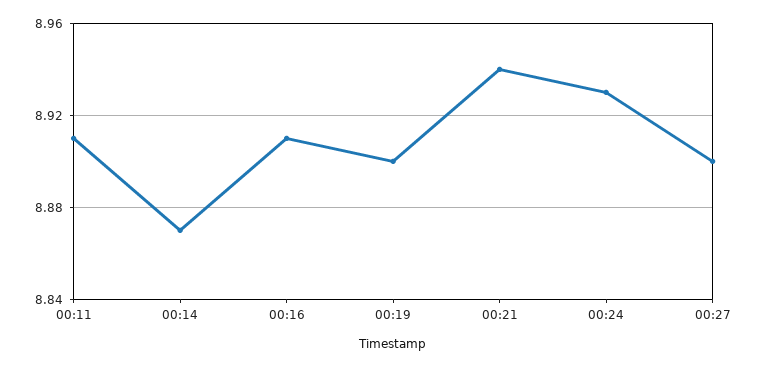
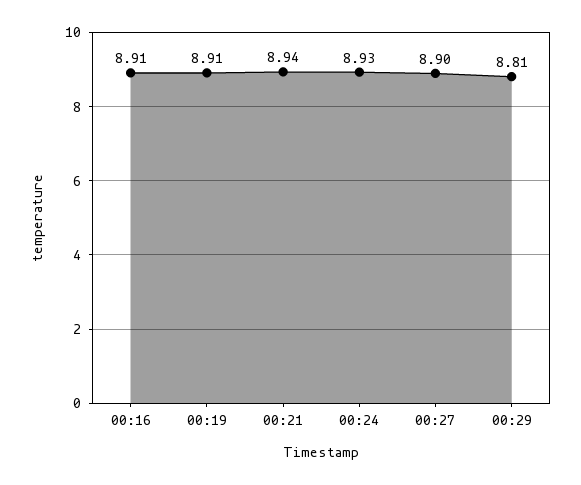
00:11: 8.91 -> none
00:14: 8.87 -> none
00:19: 8.9 -> 8.91
00:29: none -> 8.81

